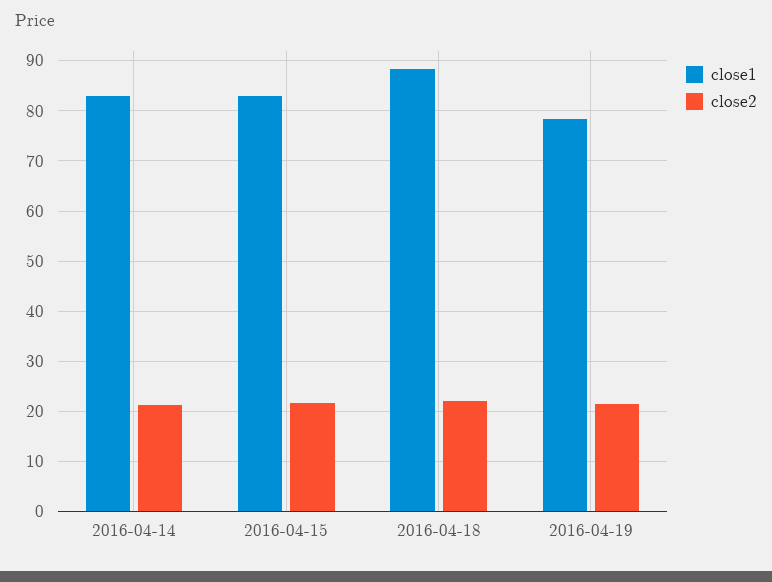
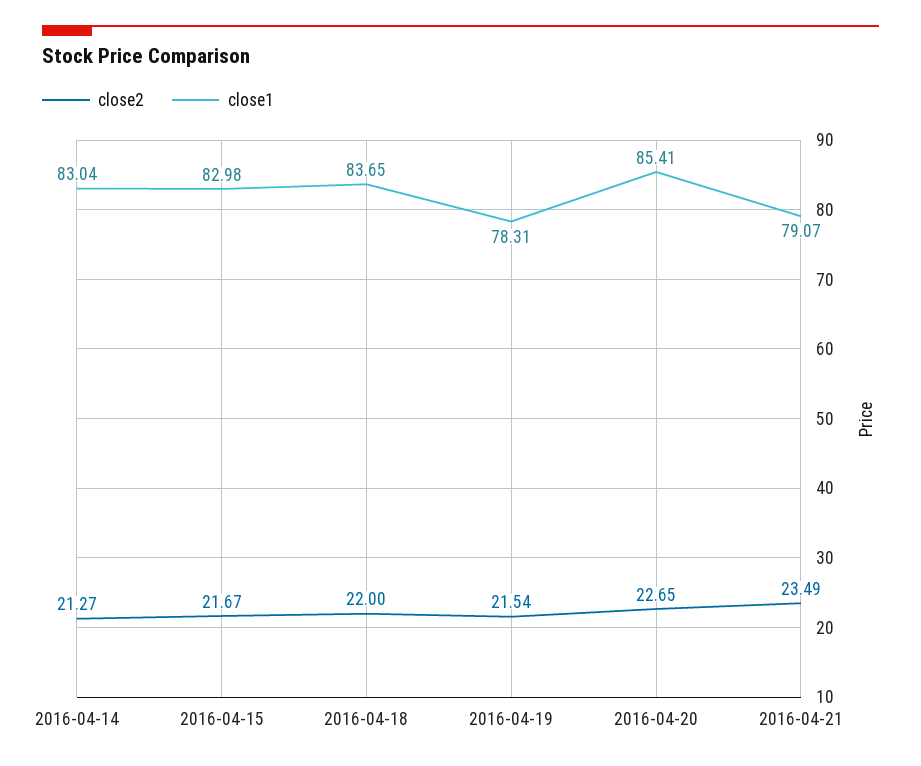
close1, 2016-04-18: 88 -> 83.65
close2, 2016-04-20: none -> 22.65
close1, 2016-04-20: none -> 85.41
close2, 2016-04-21: none -> 23.49
close1, 2016-04-21: none -> 79.07

